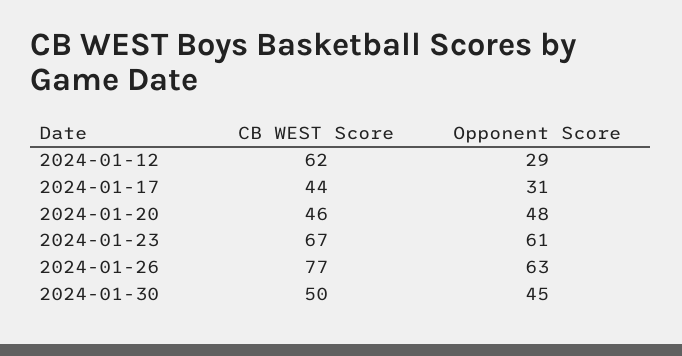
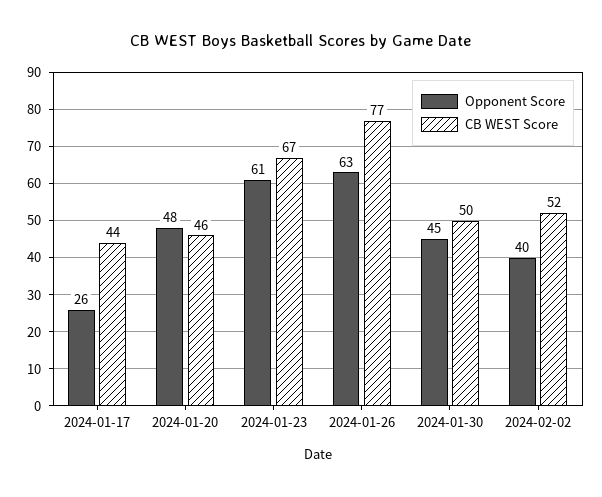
CB WEST Score, 2024-01-12: 62 -> none
Opponent Score, 2024-01-12: 29 -> none
Opponent Score, 2024-01-17: 31 -> 26
Opponent Score, 2024-02-02: none -> 40
CB WEST Score, 2024-02-02: none -> 52

